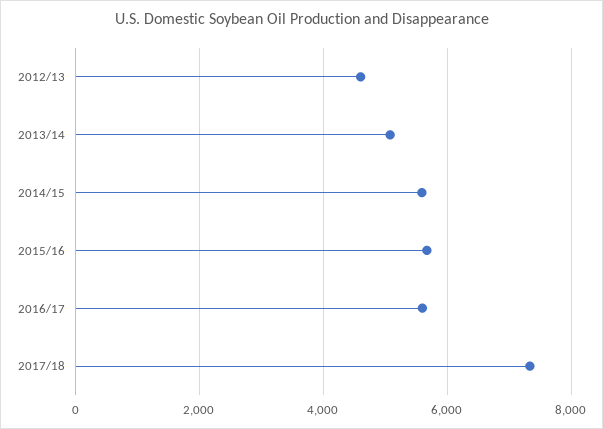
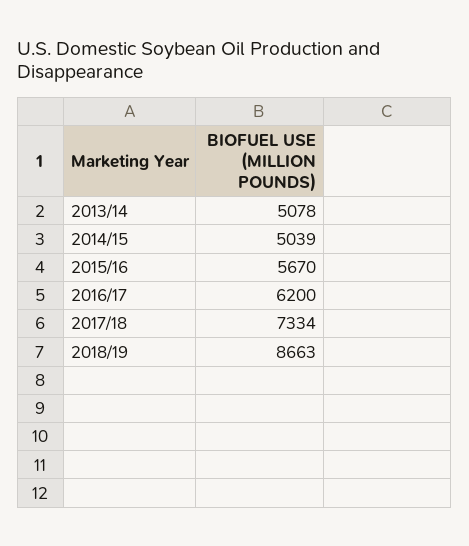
2012/13: 4600 -> none
2014/15: 5600 -> 5039
2016/17: 5600 -> 6200
2018/19: none -> 8663

